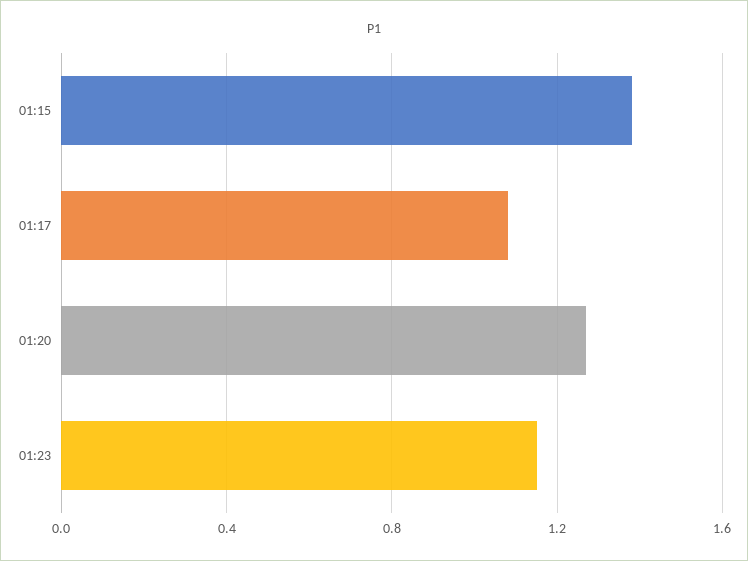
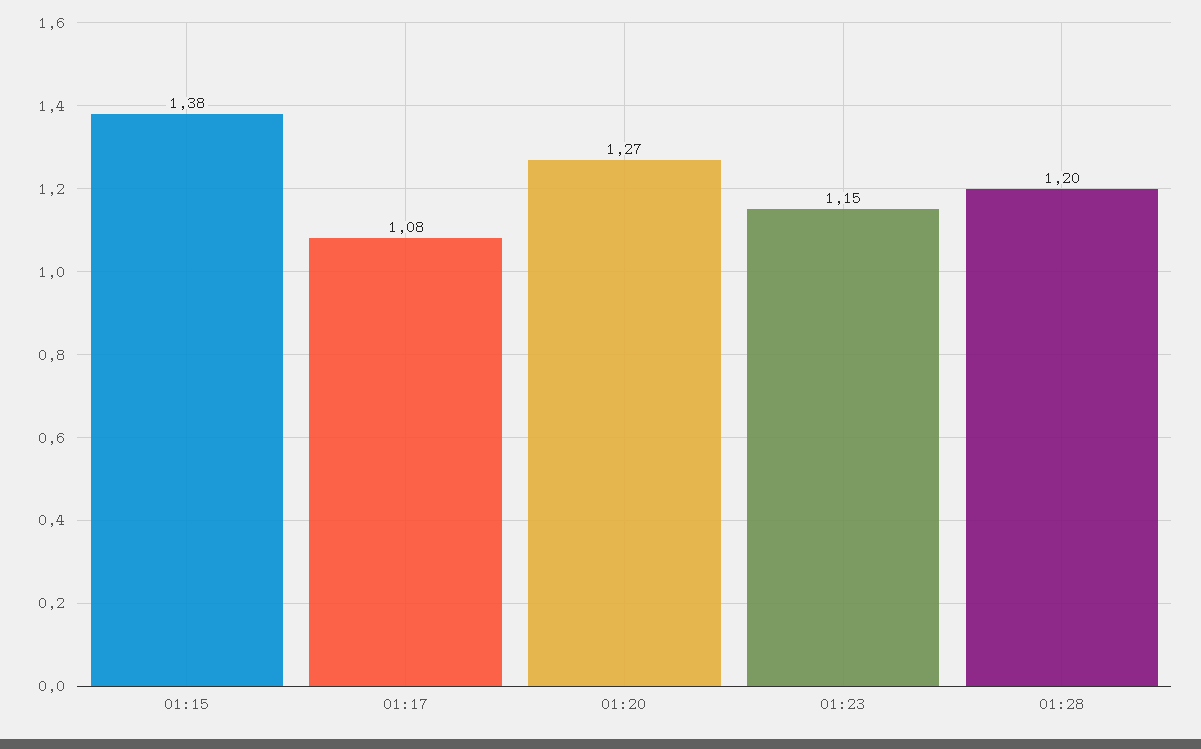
01:28: none -> 1.2

